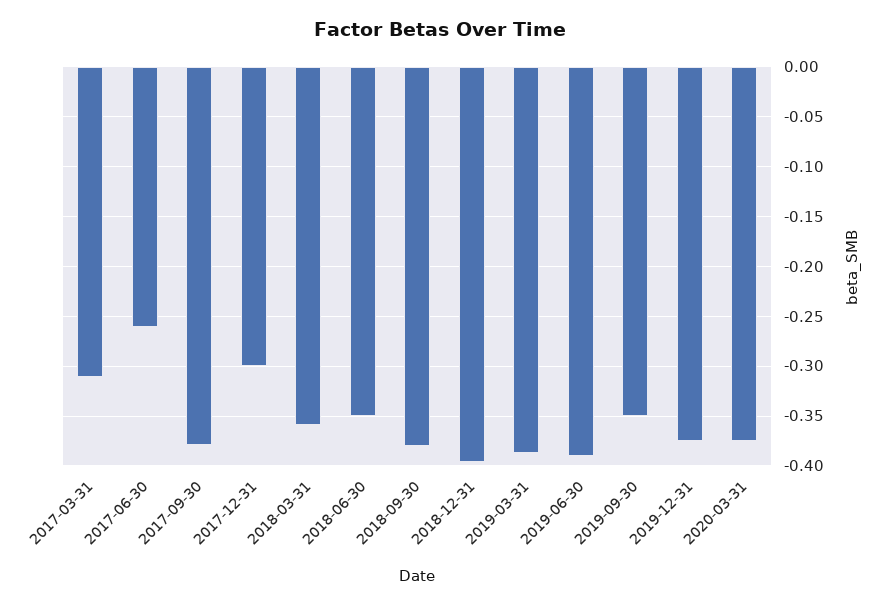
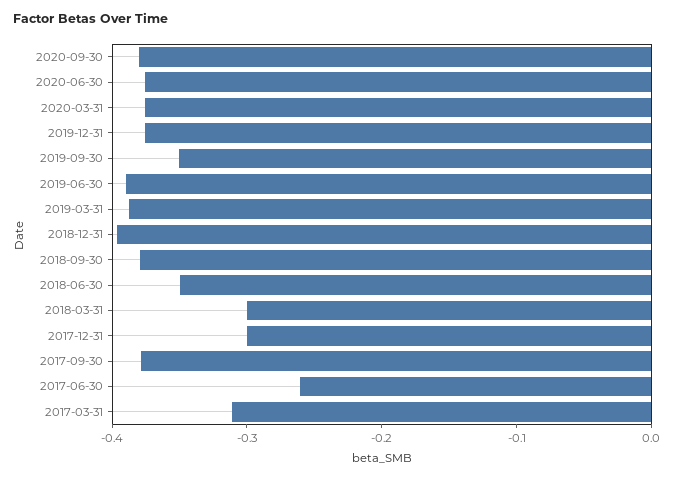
2018-03-31: -0.36 -> -0.3
2020-09-30: none -> -0.38
2020-06-30: none -> -0.38

